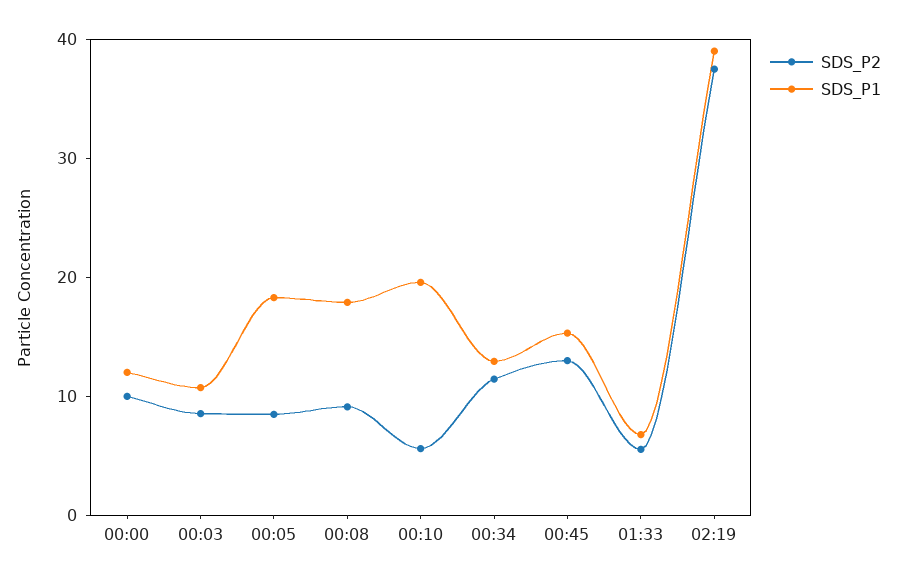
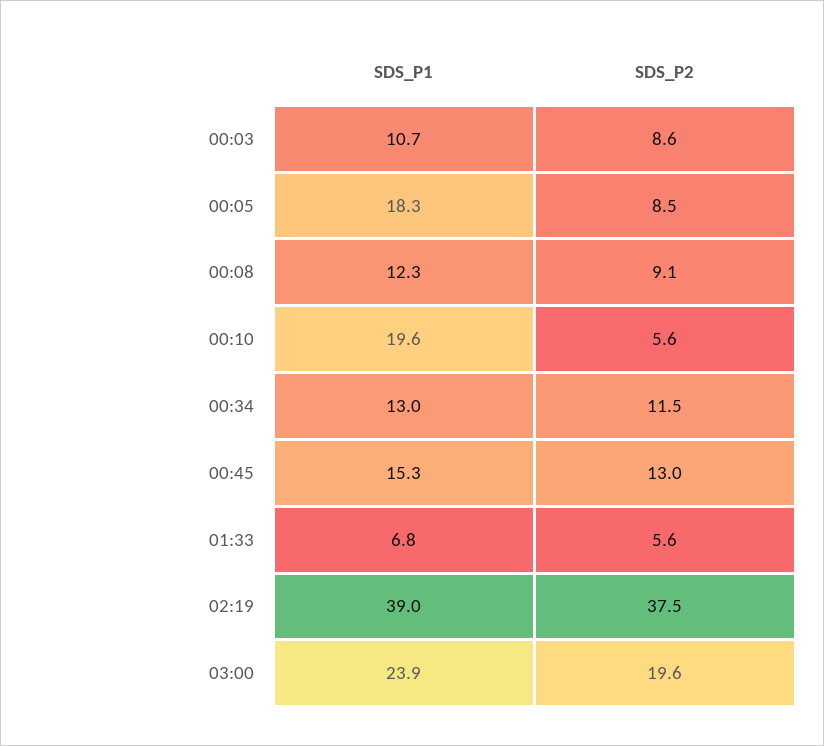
SDS_P2, 00:00: 10 -> none
SDS_P1, 00:00: 12 -> none
SDS_P1, 00:08: 18 -> 12.3
SDS_P1, 03:00: none -> 23.9
SDS_P2, 03:00: none -> 19.6

